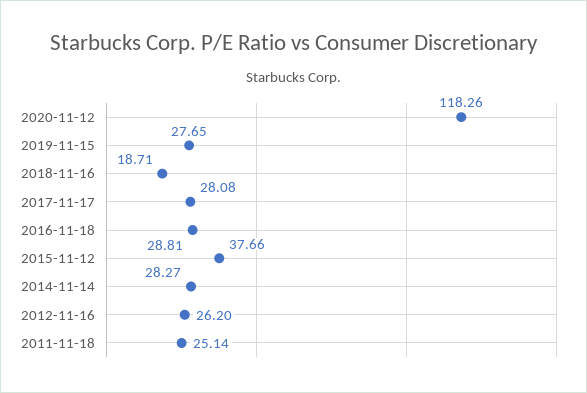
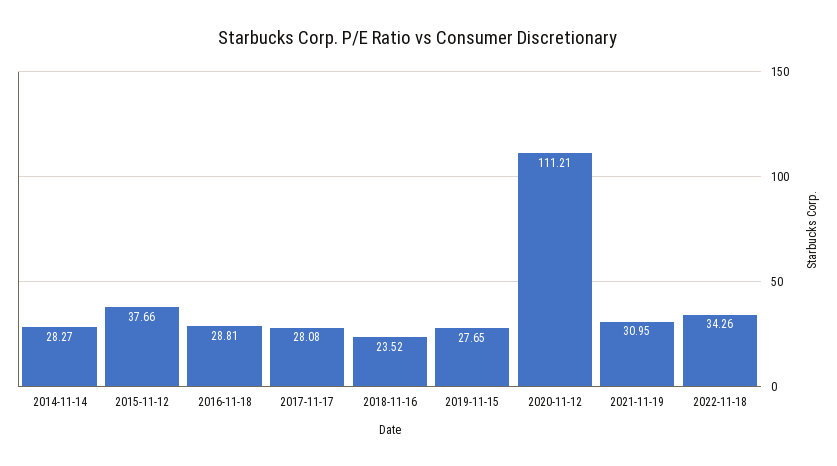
2020-11-12: 118.26 -> 111.21
2018-11-16: 18.71 -> 23.52
2012-11-16: 26.2 -> none
2011-11-18: 25.14 -> none
2021-11-19: none -> 30.95
2022-11-18: none -> 34.26

